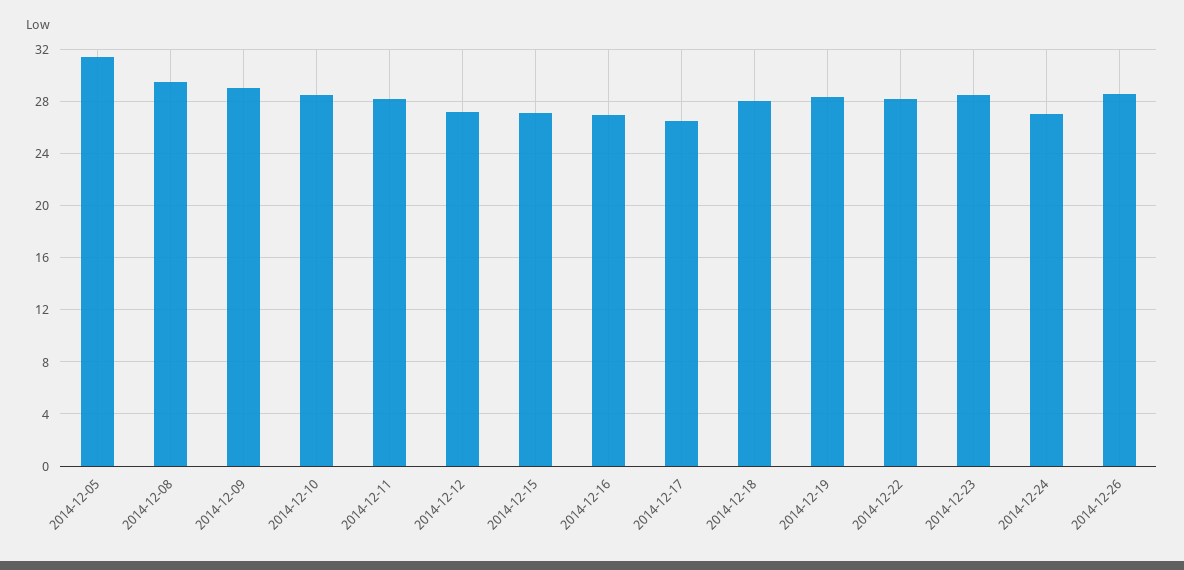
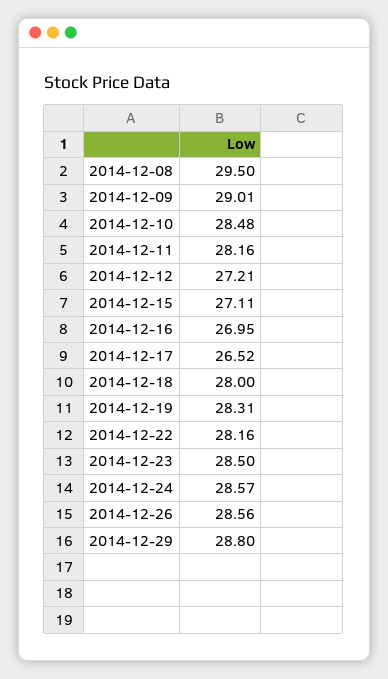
2014-12-05: 31.5 -> none
2014-12-24: 27 -> 28.57
2014-12-29: none -> 28.8

